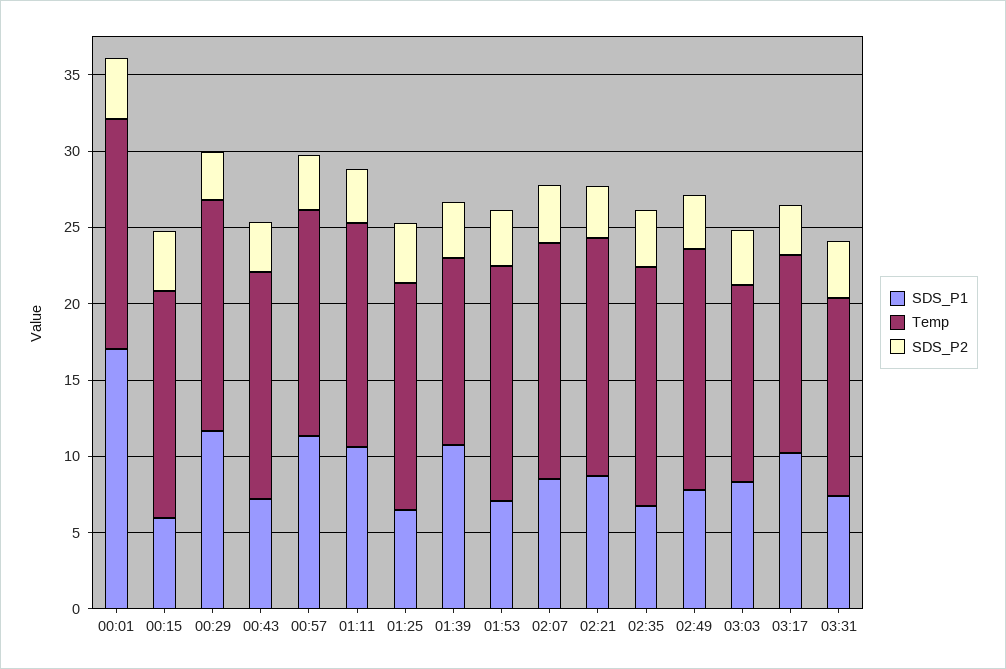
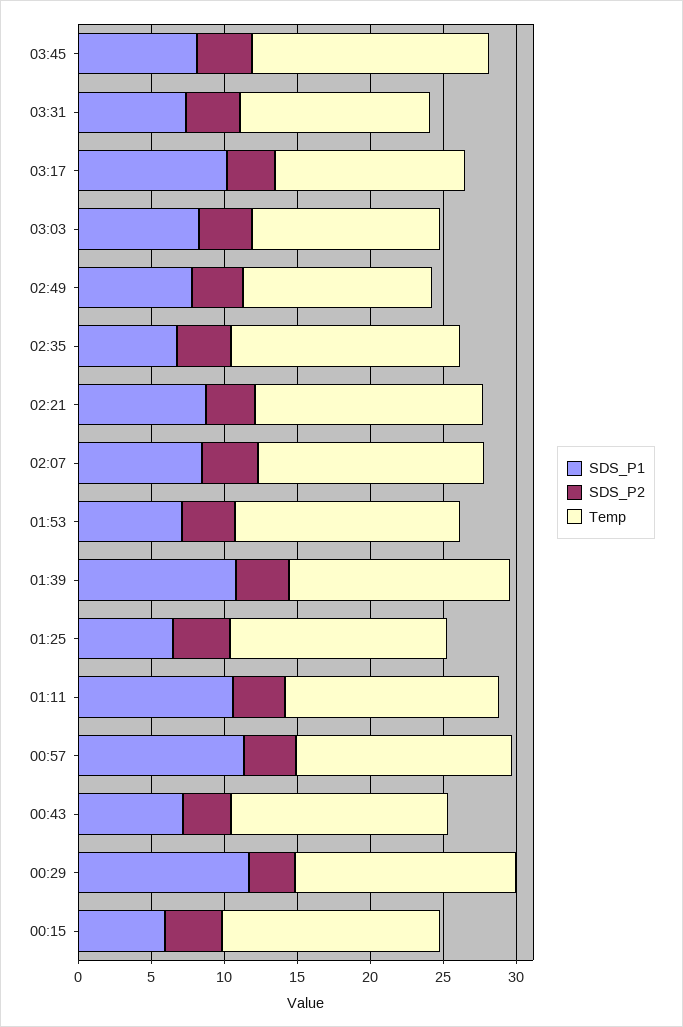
SDS_P1, 00:01: 17 -> none
Temp, 00:01: 15 -> none
SDS_P2, 00:01: 4 -> none
Temp, 01:39: 12 -> 15
Temp, 02:49: 16 -> 13
SDS_P1, 03:45: none -> 8
SDS_P2, 03:45: none -> 4
Temp, 03:45: none -> 16

